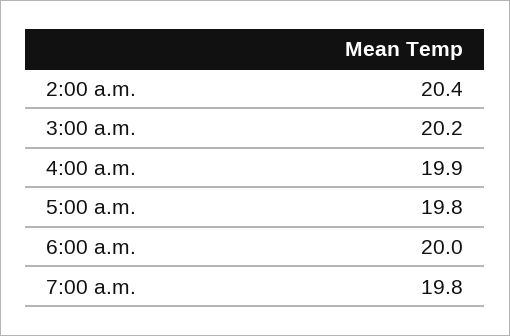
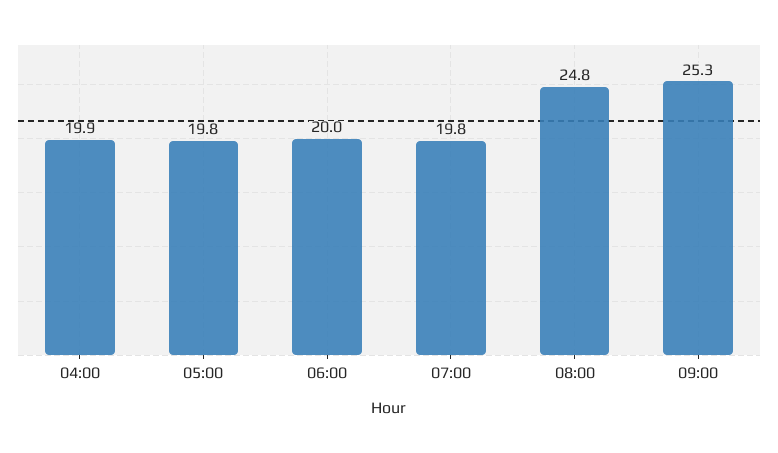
2:00 a.m.: 20.4 -> none
3:00 a.m.: 20.2 -> none
08:00: none -> 24.8
09:00: none -> 25.3

